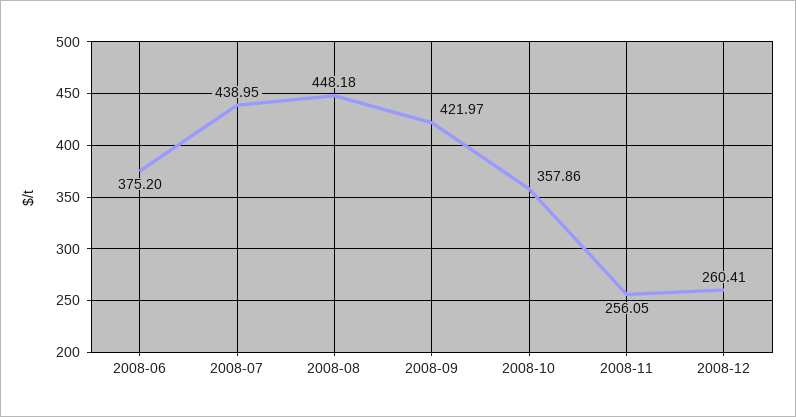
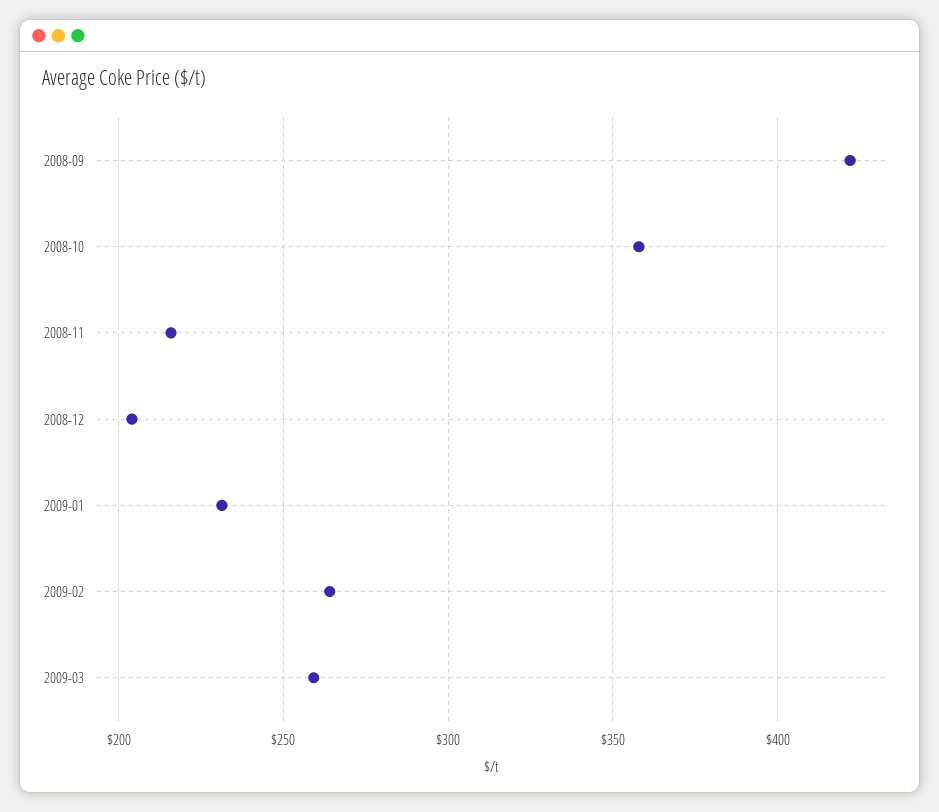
2008-06: 375.2 -> none
2008-07: 438.95 -> none
2008-08: 448.18 -> none
2008-11: 256.05 -> 215
2008-12: 260.41 -> 205
2009-01: none -> 230
2009-02: none -> 265
2009-03: none -> 260

